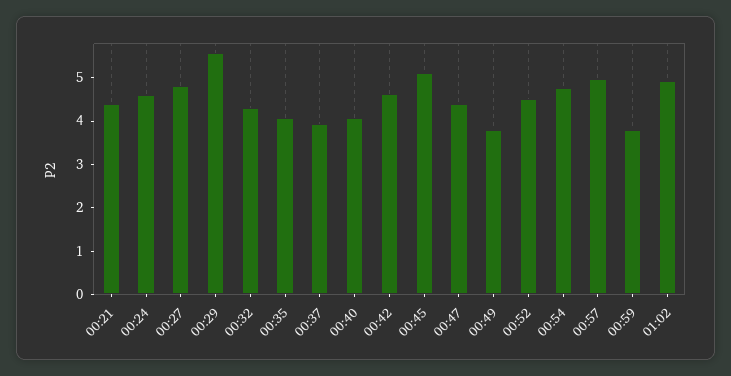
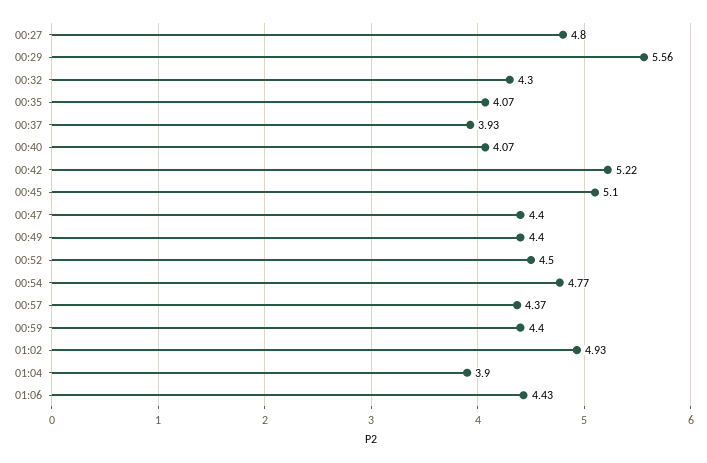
00:21: 4.4 -> none
00:24: 4.6 -> none
00:42: 4.6 -> 5.22
00:49: 3.8 -> 4.4
00:57: 5 -> 4.37
00:59: 3.8 -> 4.4
01:04: none -> 3.9
01:06: none -> 4.43

